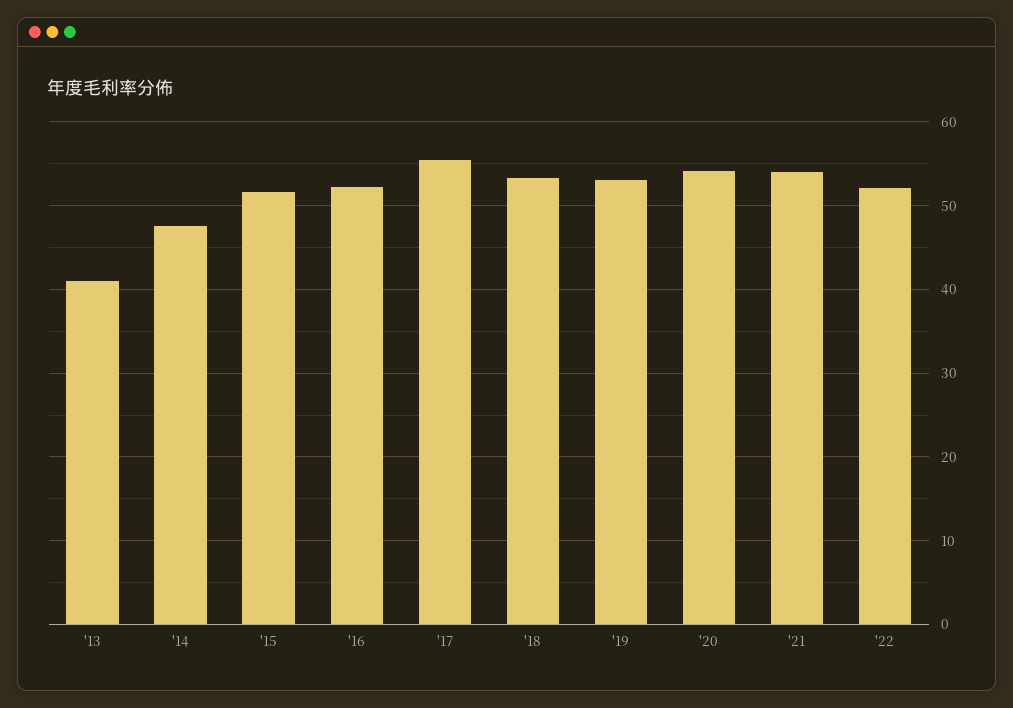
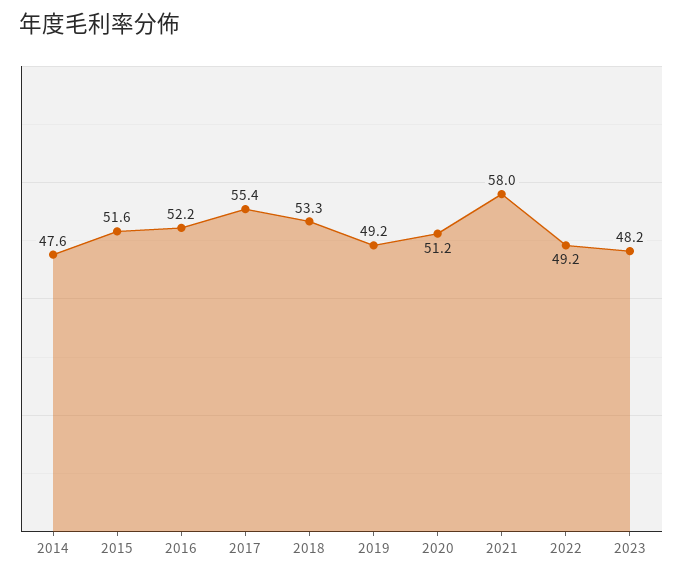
'13: 41 -> none
'19: 53 -> 49.2
'20: 54 -> 51.2
'21: 54 -> 58
'22: 52 -> 49.2
2023: none -> 48.2

